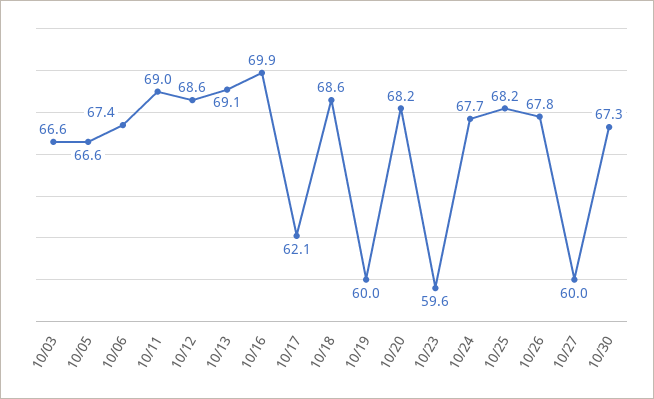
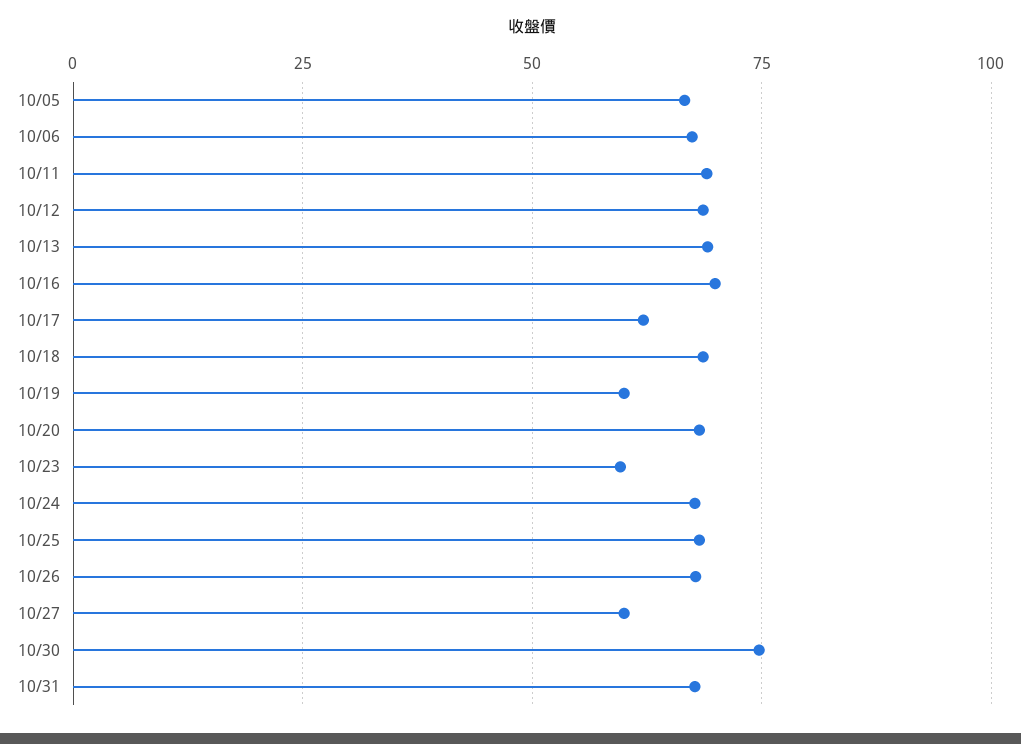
10/03: 66.6 -> none
10/30: 67.3 -> 75
10/31: none -> 67.5

